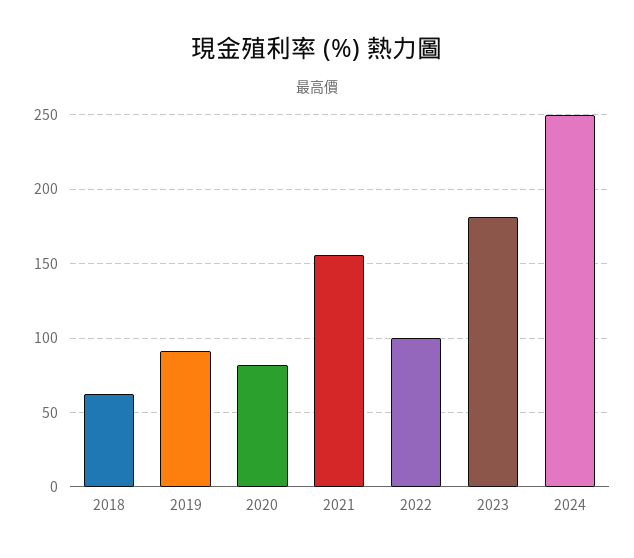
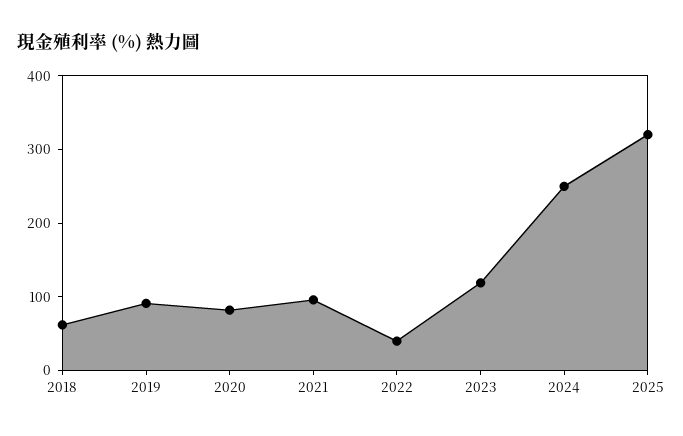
2021: 155 -> 100
2022: 100 -> 40
2023: 180 -> 120
2025: none -> 320

